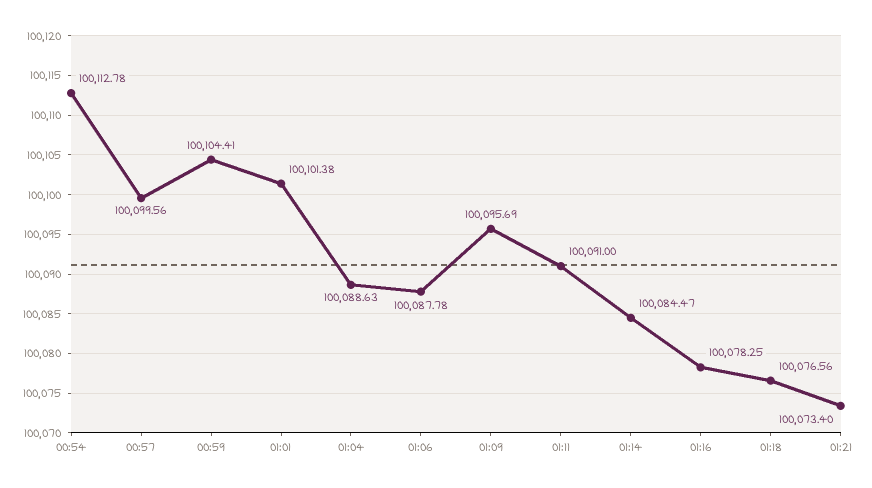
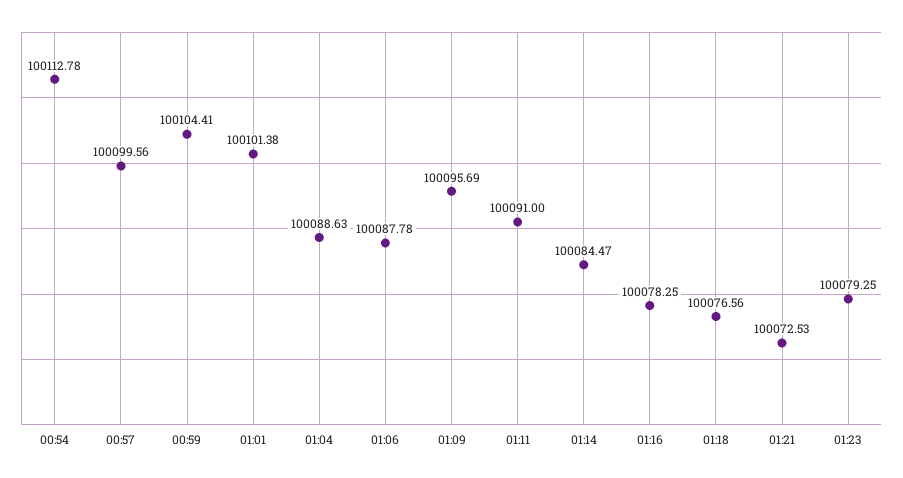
01:21: 100073.4 -> 100072.53
01:23: none -> 100079.25

